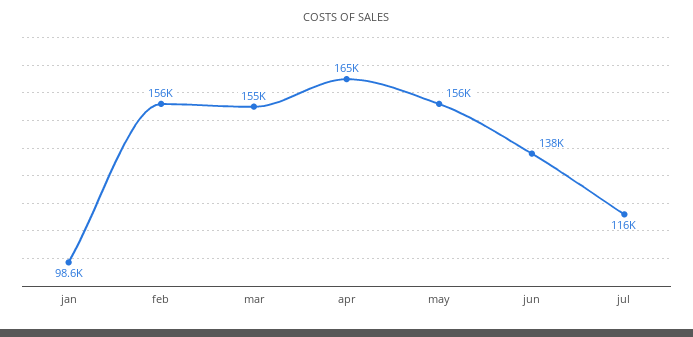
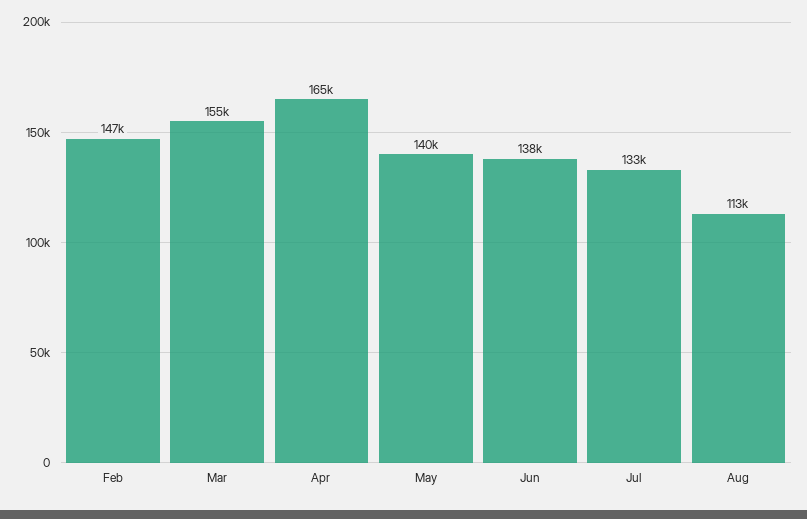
jan: 98600 -> none
feb: 156000 -> 147000
may: 156000 -> 140000
jul: 116000 -> 133000
Aug: none -> 113000

